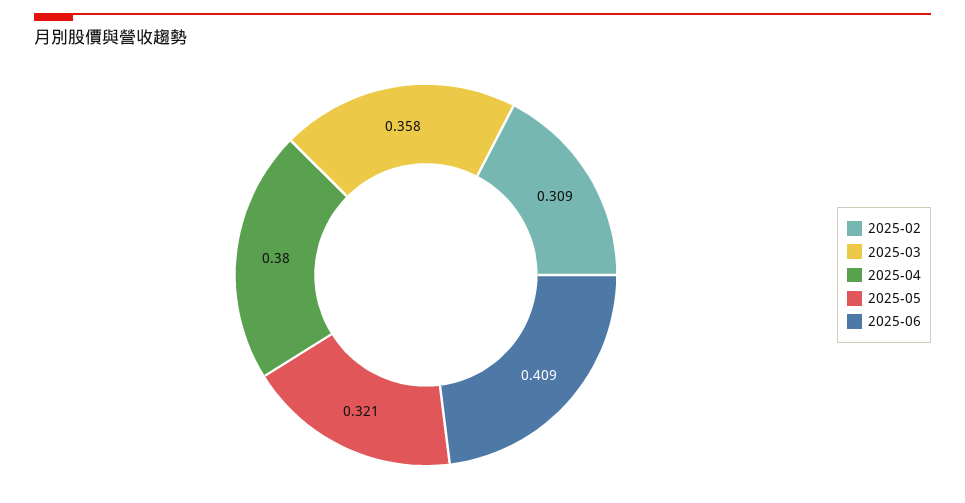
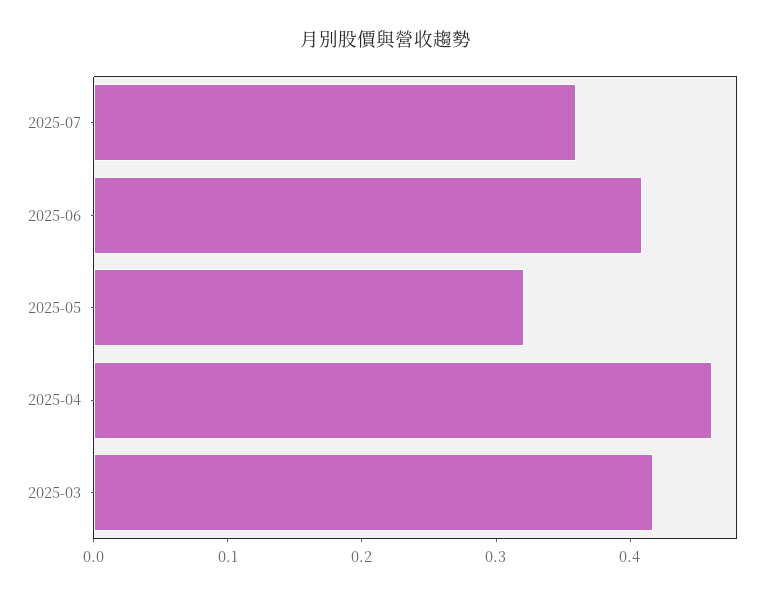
2025-02: 0.309 -> none
2025-03: 0.358 -> 0.42
2025-04: 0.38 -> 0.46
2025-07: none -> 0.36

